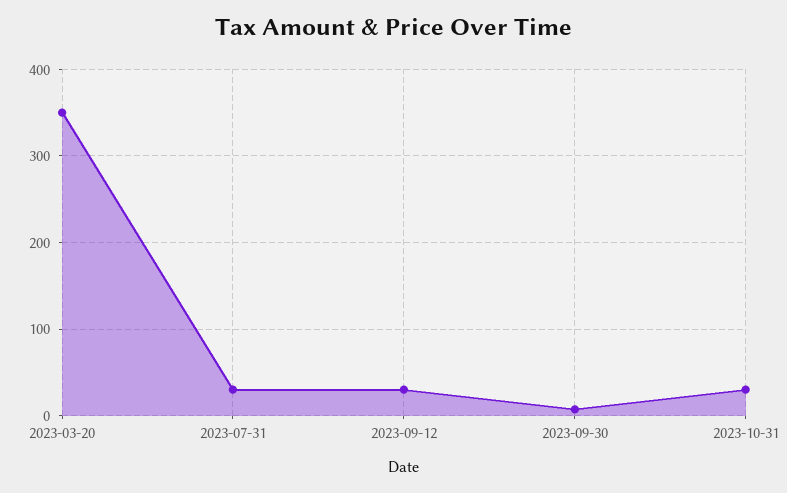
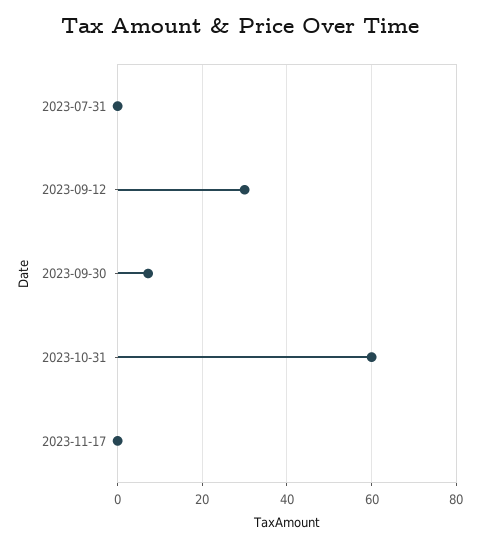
2023-03-20: 350 -> none
2023-07-31: 30 -> 0
2023-10-31: 30 -> 60
2023-11-17: none -> 0

